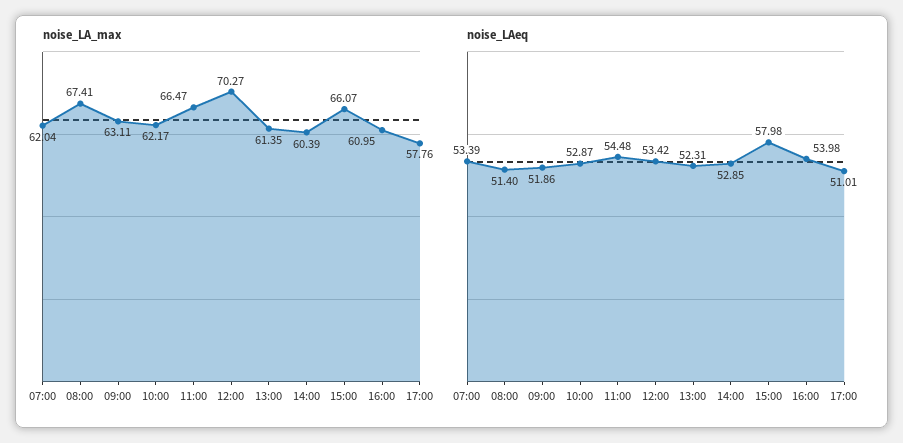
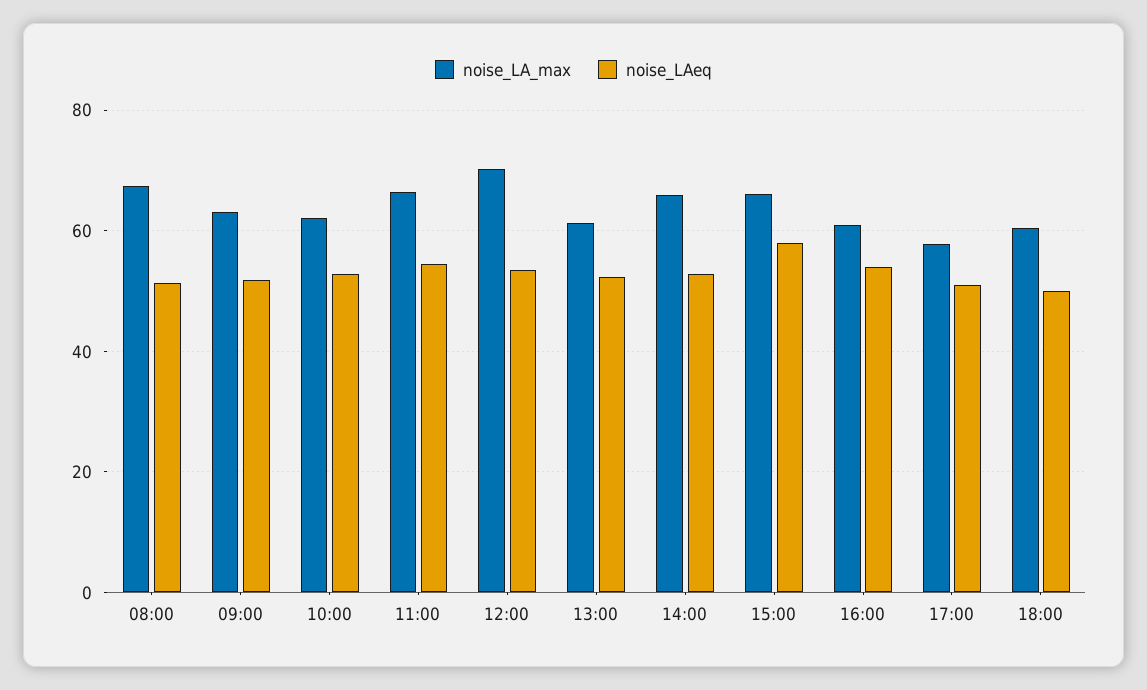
noise_LA_max, 07:00: 62.04 -> none
noise_LA_max, 14:00: 60.39 -> 66
noise_LAeq, 07:00: 53.39 -> none
noise_LA_max, 18:00: none -> 60
noise_LAeq, 18:00: none -> 50

